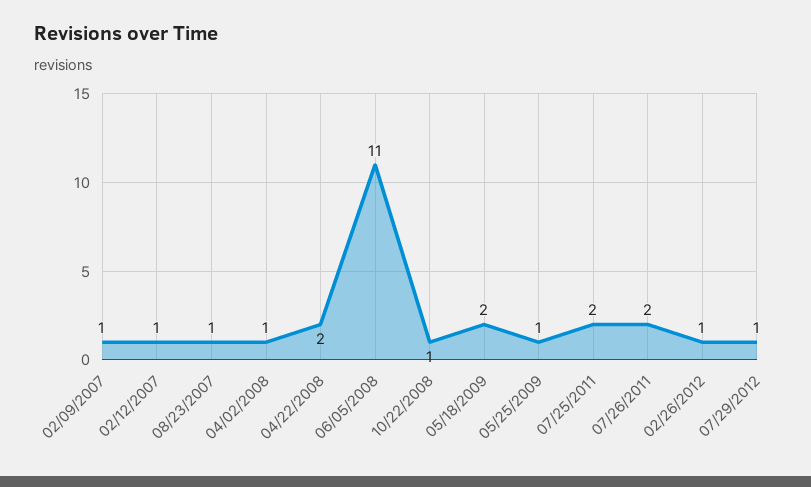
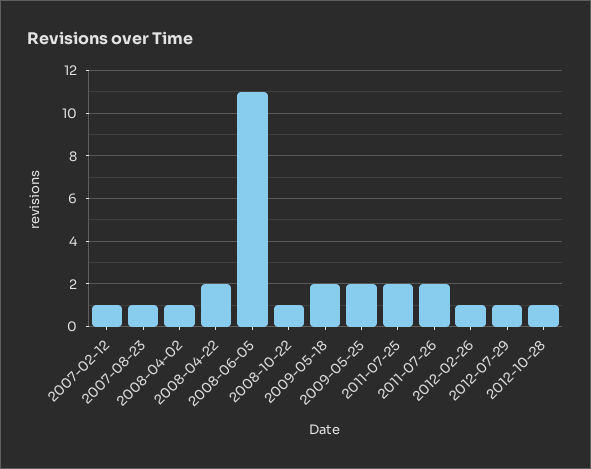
02/09/2007: 1 -> none
05/25/2009: 1 -> 2
2012-10-28: none -> 1

